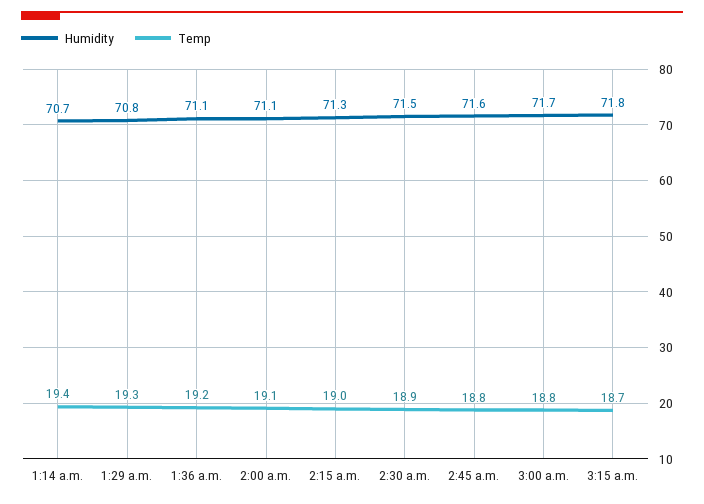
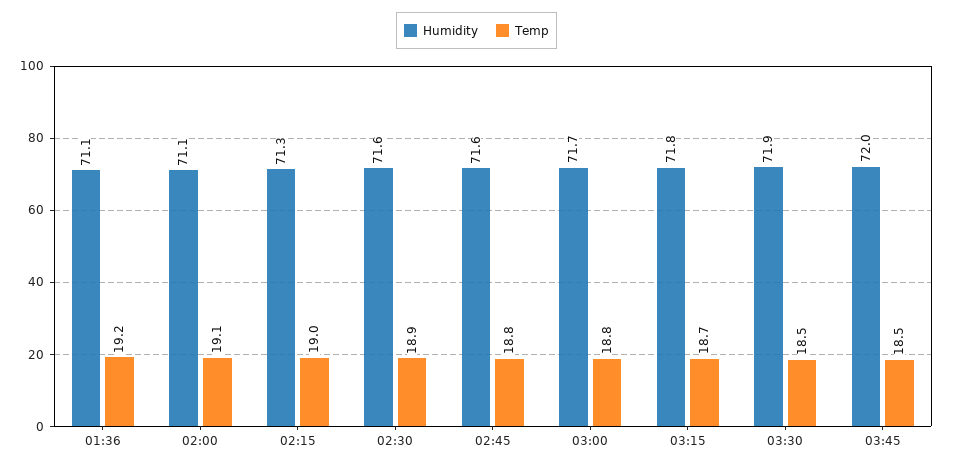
Humidity, 1:14 a.m.: 70.7 -> none
Temp, 1:14 a.m.: 19.4 -> none
Humidity, 1:29 a.m.: 70.8 -> none
Temp, 1:29 a.m.: 19.3 -> none
Humidity, 2:30 a.m.: 71.5 -> 71.6
Humidity, 03:30: none -> 71.9
Temp, 03:30: none -> 18.5
Humidity, 03:45: none -> 72
Temp, 03:45: none -> 18.5

